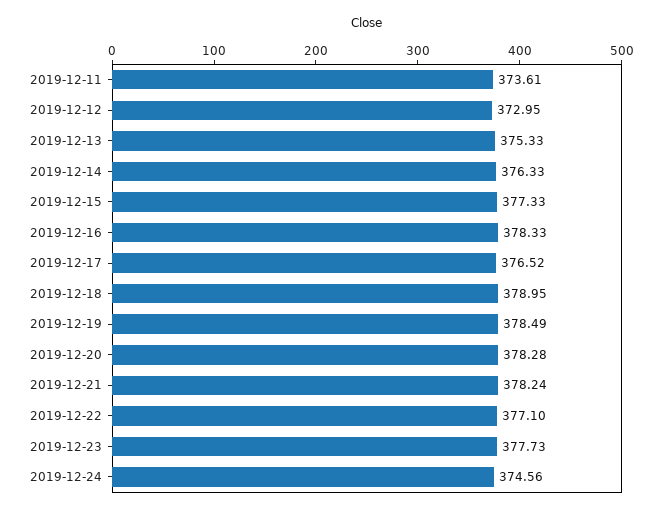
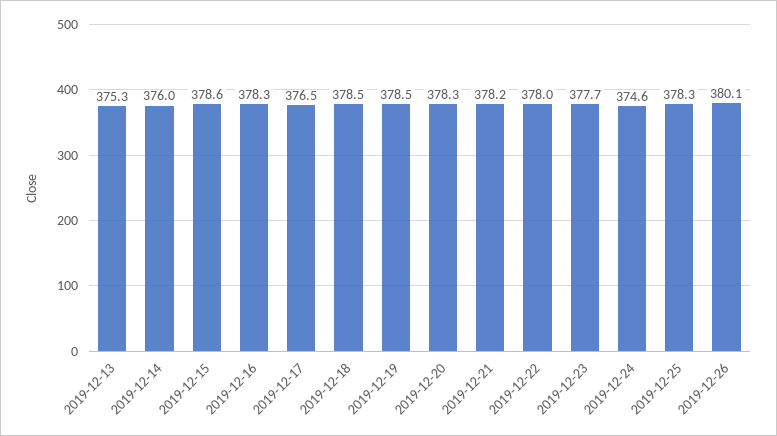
2019-12-11: 373.61 -> none
2019-12-12: 372.95 -> none
2019-12-14: 376.33 -> 376
2019-12-15: 377.33 -> 378.6
2019-12-18: 378.95 -> 378.5
2019-12-22: 377.1 -> 378
2019-12-25: none -> 378.3
2019-12-26: none -> 380.1

